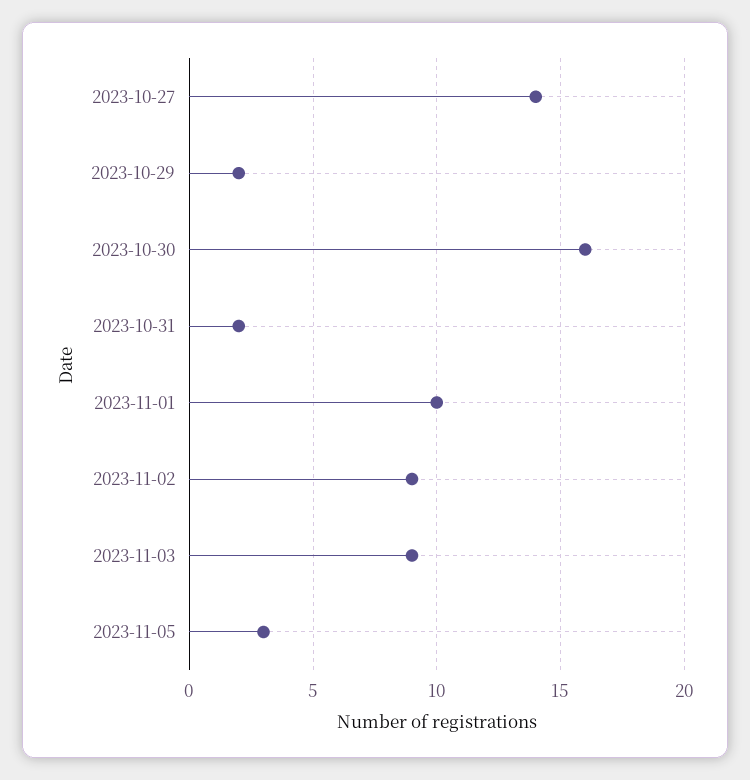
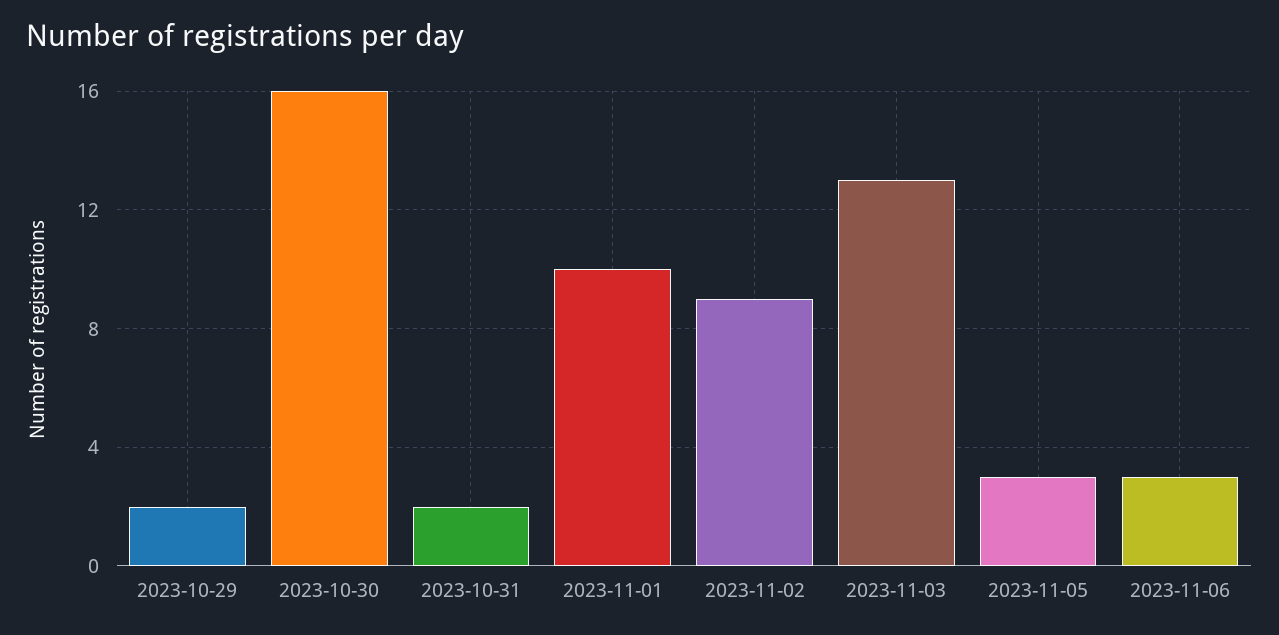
2023-10-27: 14 -> none
2023-11-03: 9 -> 13
2023-11-06: none -> 3

